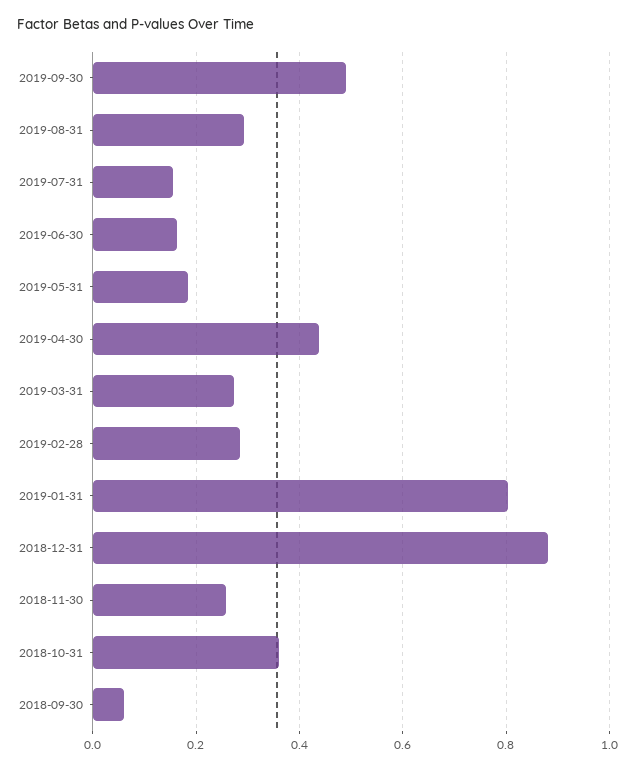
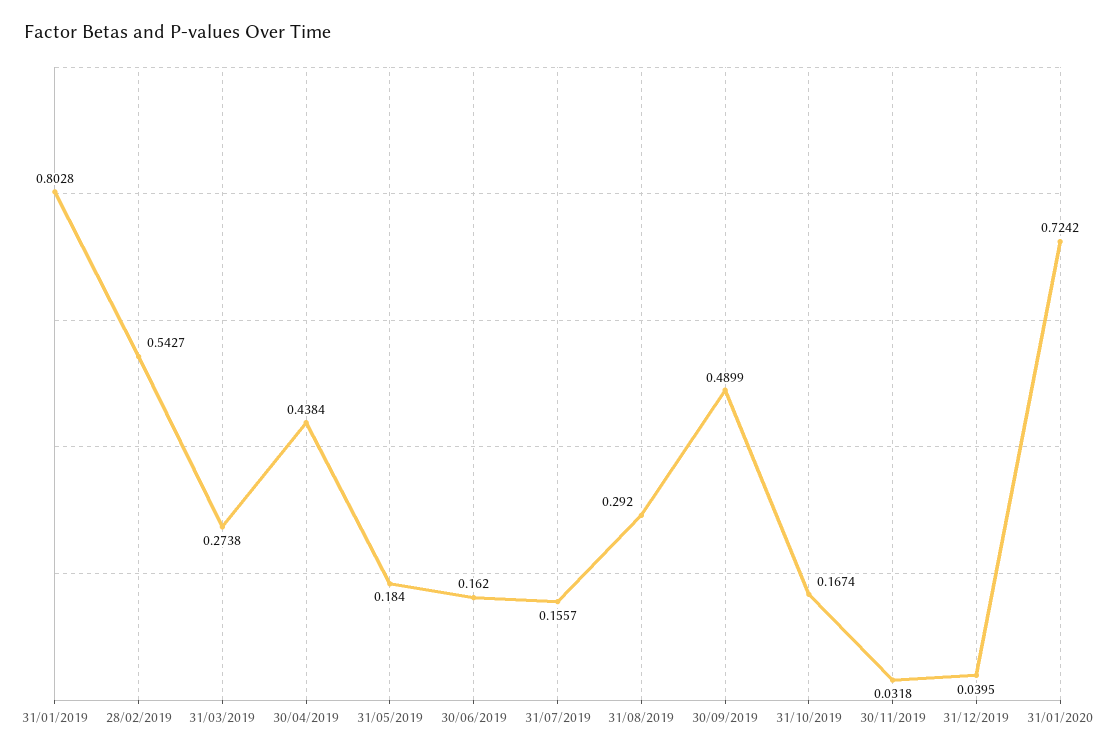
2019-02-28: 0.28 -> 0.5427
2018-12-31: 0.88 -> none
2018-11-30: 0.26 -> none
2018-10-31: 0.36 -> none
2018-09-30: 0.06 -> none
31/10/2019: none -> 0.1674
30/11/2019: none -> 0.0318
31/12/2019: none -> 0.0395
31/01/2020: none -> 0.7242

